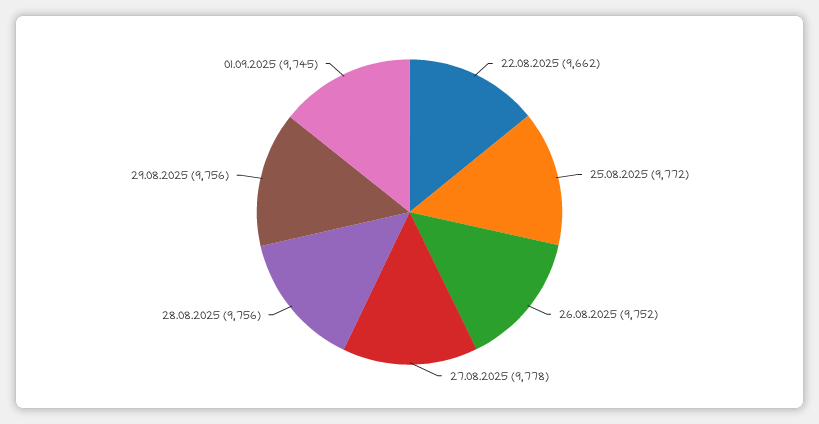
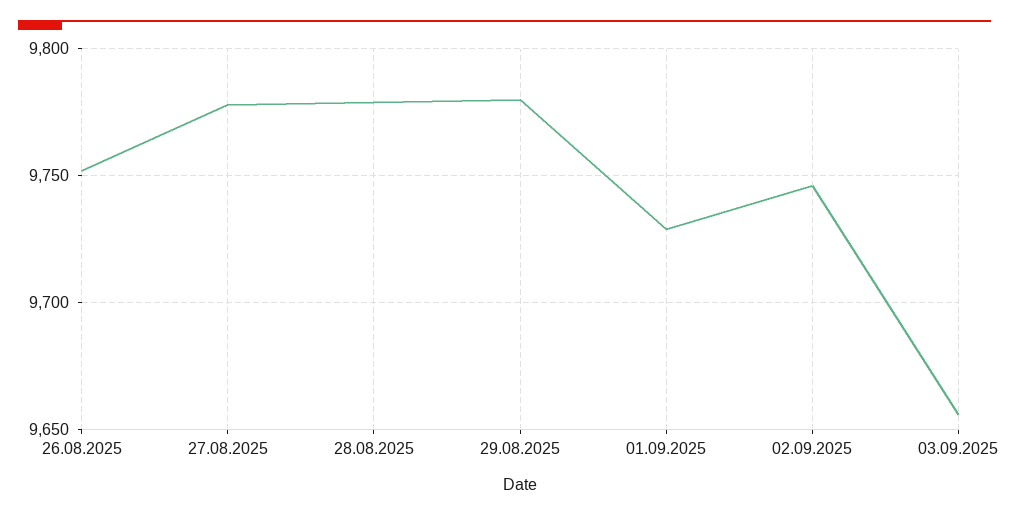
22.08.2025: 9662 -> none
25.08.2025: 9772 -> none
28.08.2025: 9756 -> 9780
29.08.2025: 9756 -> 9780
01.09.2025: 9745 -> 9730
02.09.2025: none -> 9745
03.09.2025: none -> 9655

